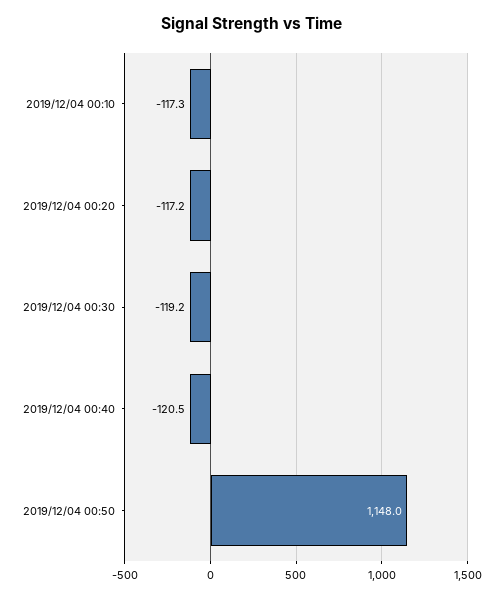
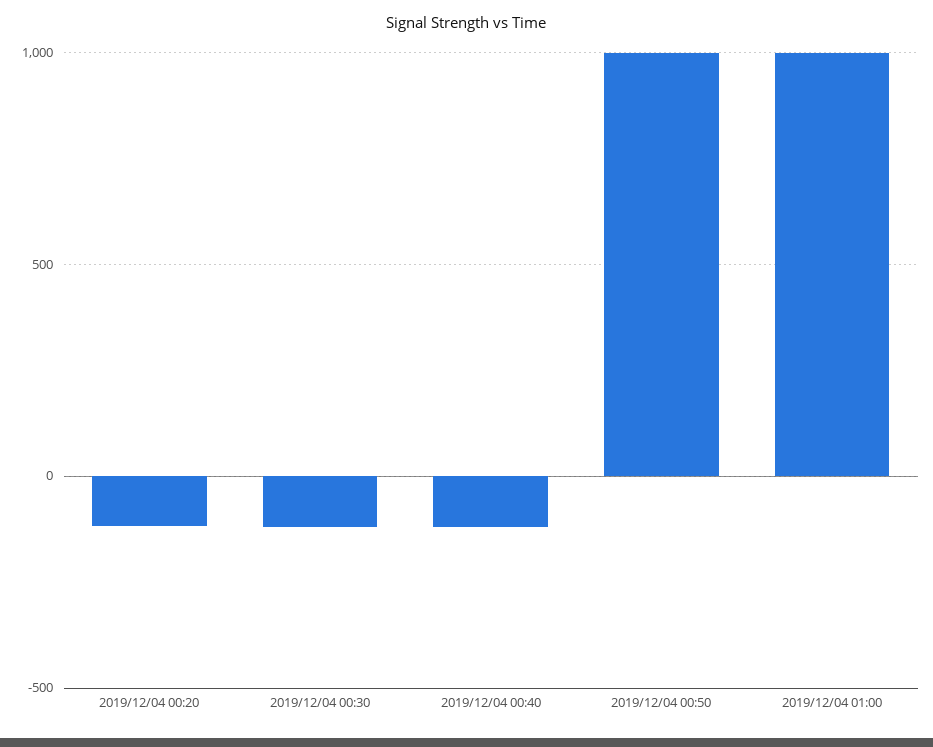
2019/12/04 00:10: -117.3 -> none
2019/12/04 00:50: 1148 -> 1000
2019/12/04 01:00: none -> 1000

